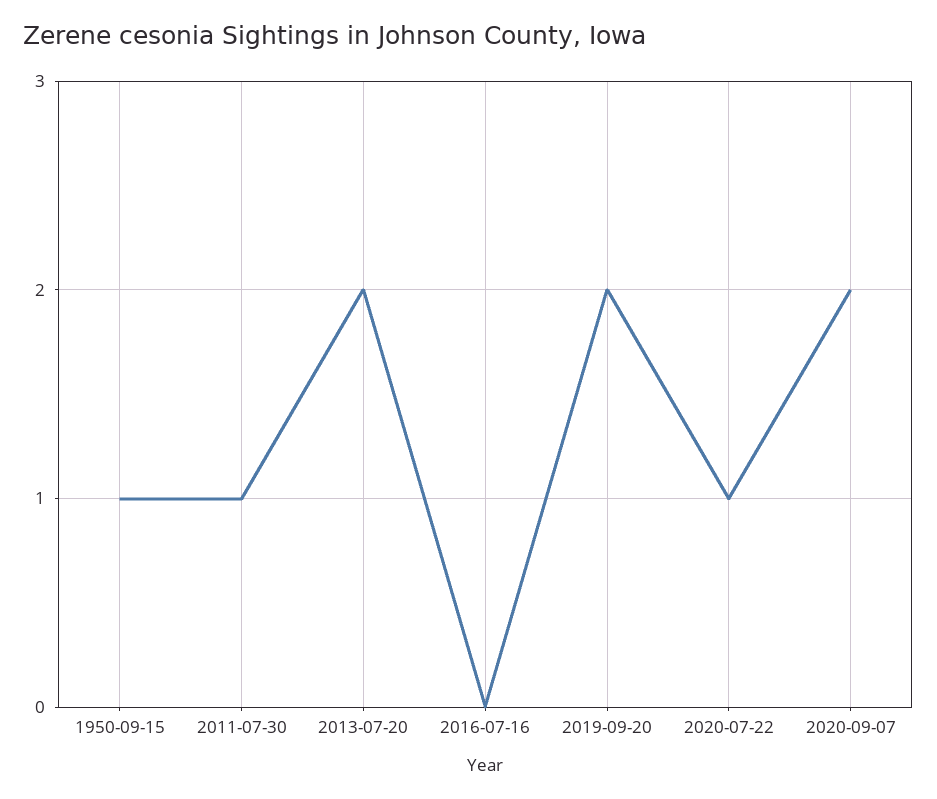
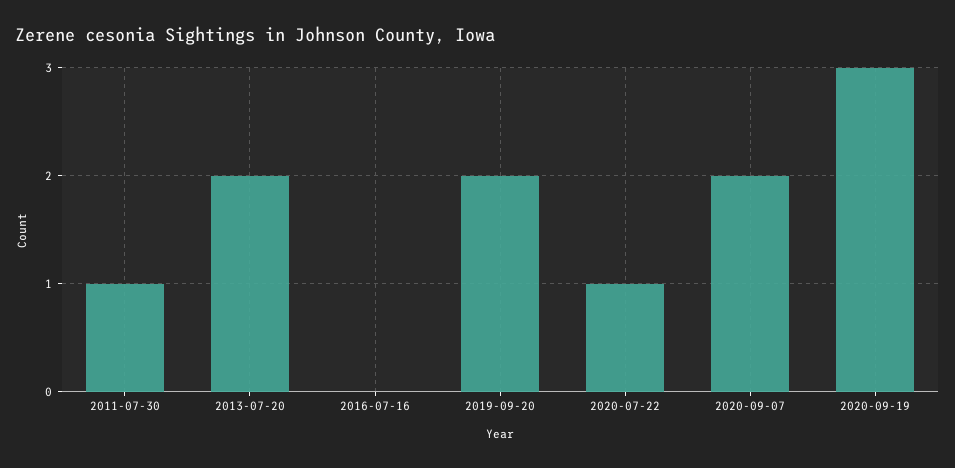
1950-09-15: 1 -> none
2020-09-19: none -> 3

